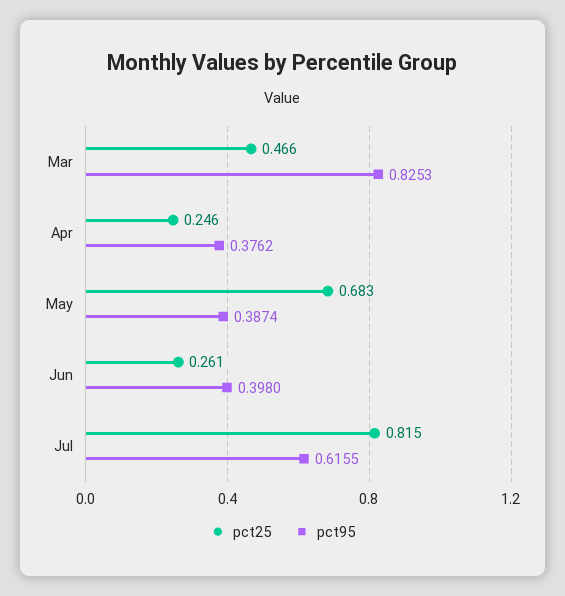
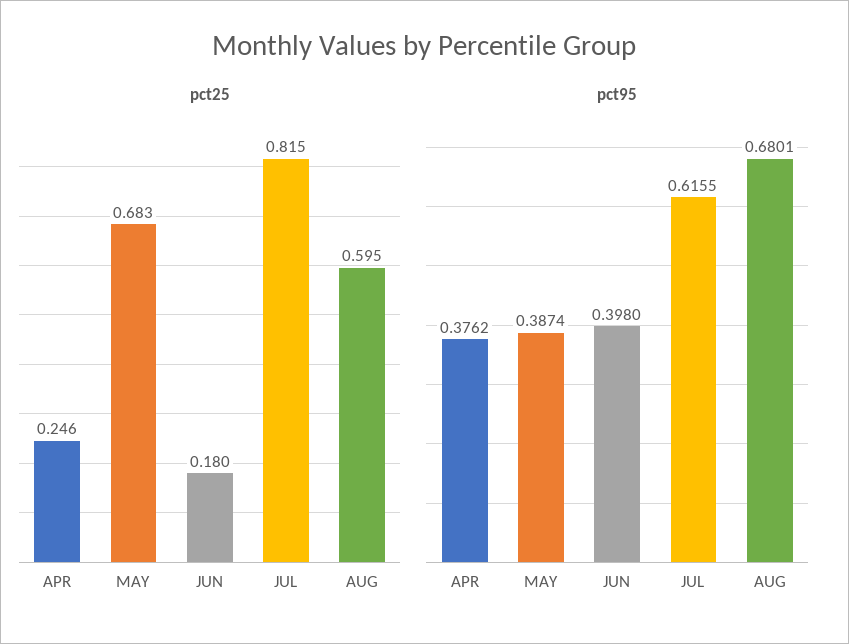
pct25, Mar: 0.466 -> none
pct95, Mar: 0.8253 -> none
pct25, Jun: 0.261 -> 0.18
pct25, AUG: none -> 0.595
pct95, AUG: none -> 0.6801

